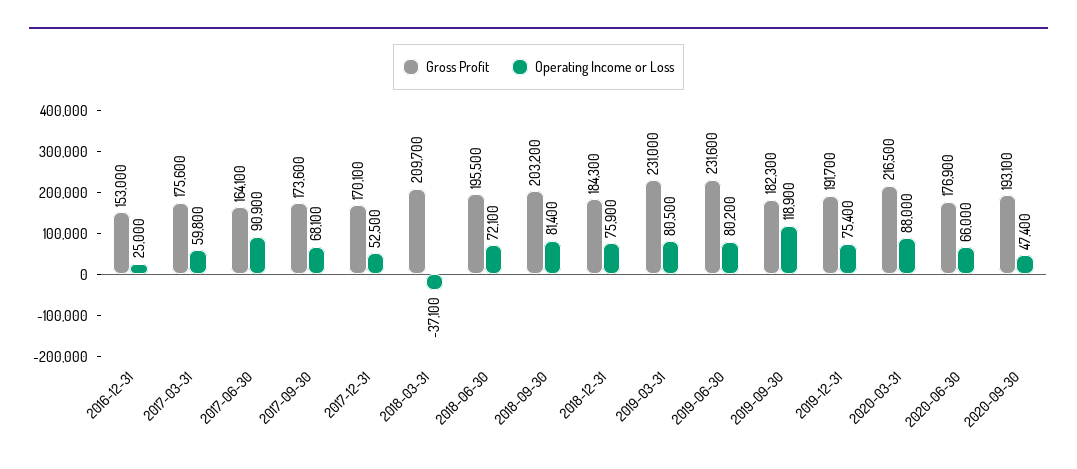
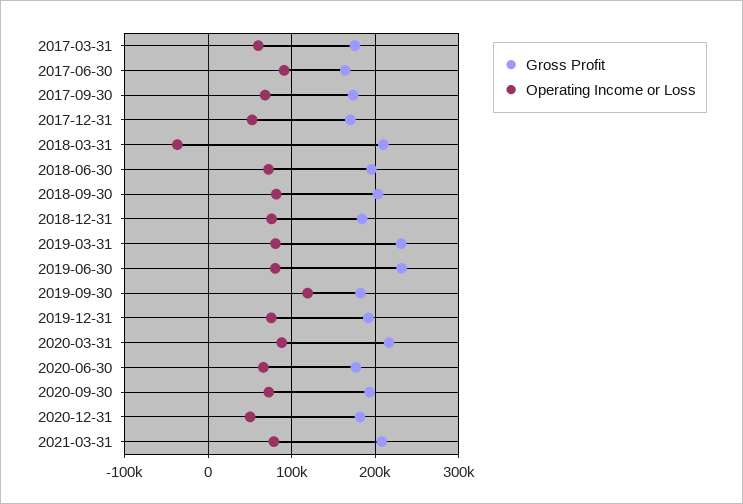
Gross Profit, 2016-12-31: 153000 -> none
Operating Income or Loss, 2016-12-31: 25000 -> none
Operating Income or Loss, 2020-09-30: 47400 -> 70000
Gross Profit, 2020-12-31: none -> 180000
Operating Income or Loss, 2020-12-31: none -> 50000
Gross Profit, 2021-03-31: none -> 210000
Operating Income or Loss, 2021-03-31: none -> 80000

